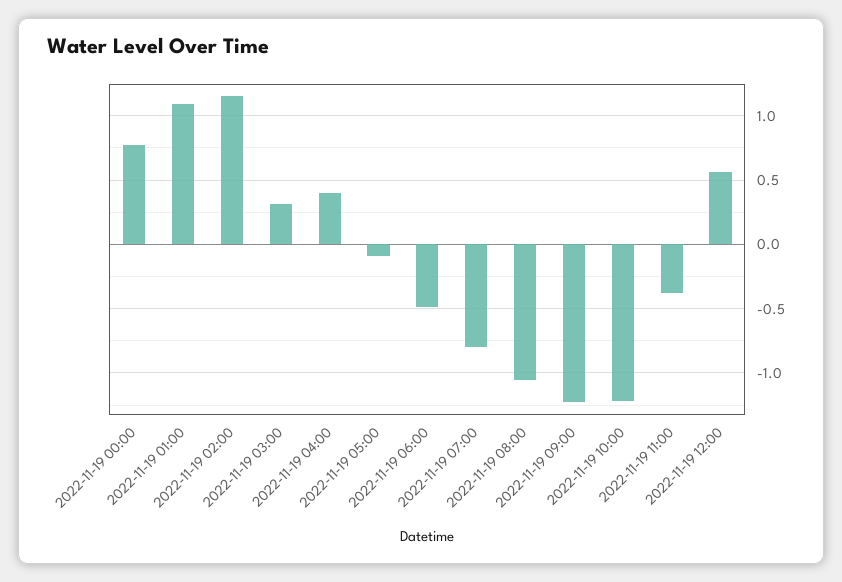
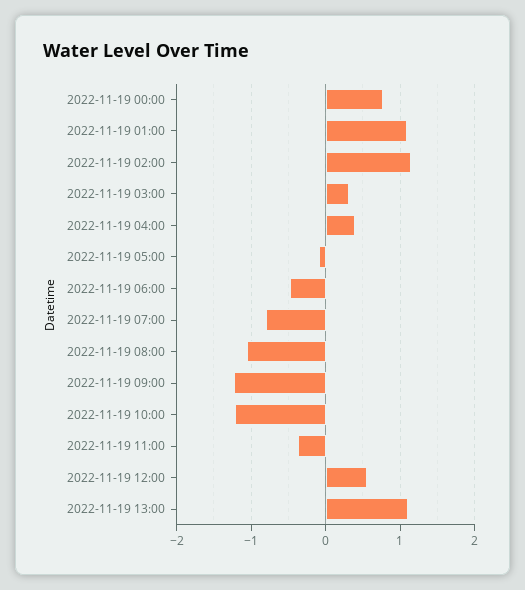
2022-11-19 13:00: none -> 1.1

